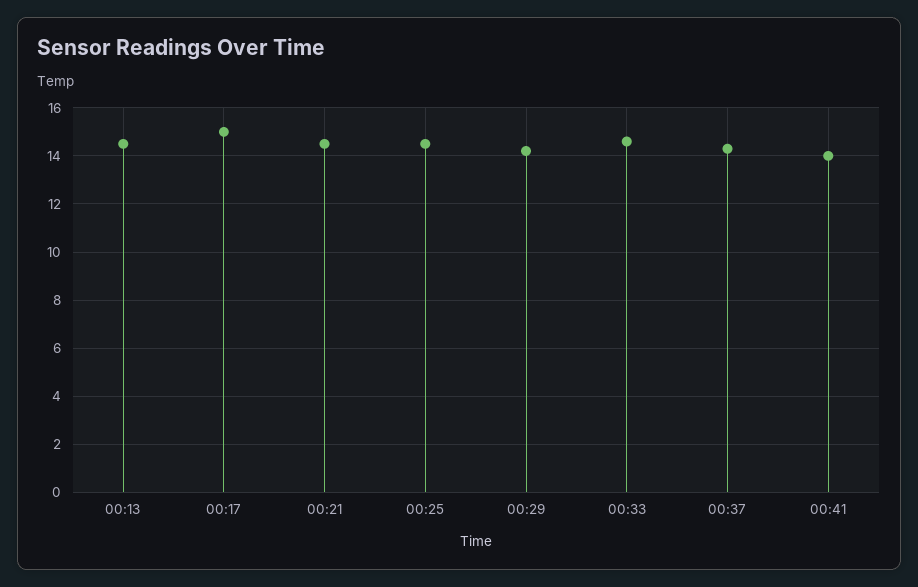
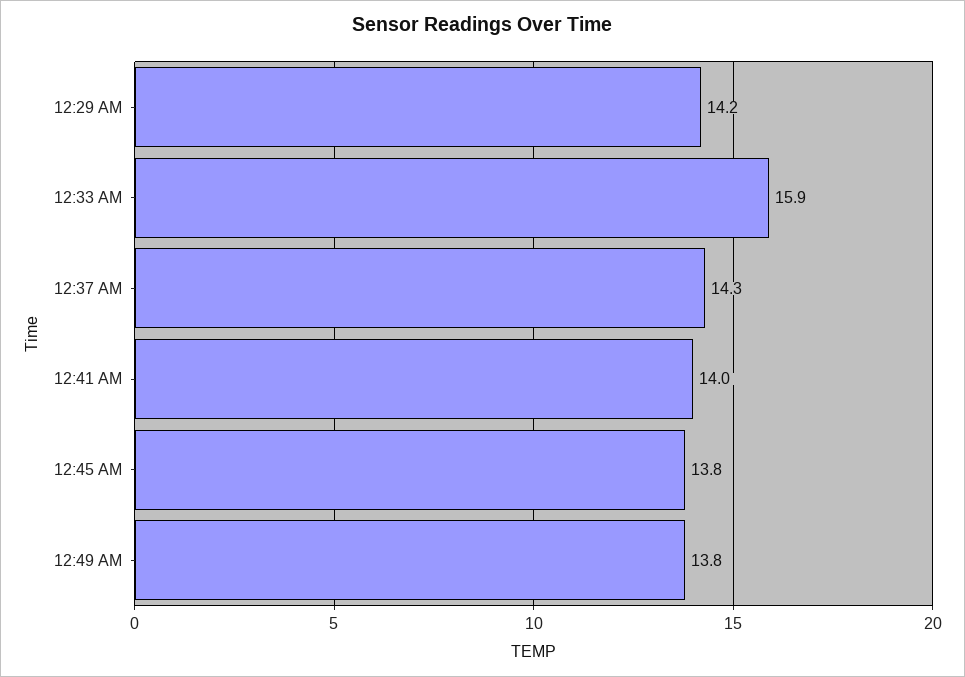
00:13: 14.5 -> none
00:17: 15 -> none
00:21: 14.5 -> none
00:25: 14.5 -> none
00:33: 14.5 -> 15.9
12:45 AM: none -> 13.8
12:49 AM: none -> 13.8

